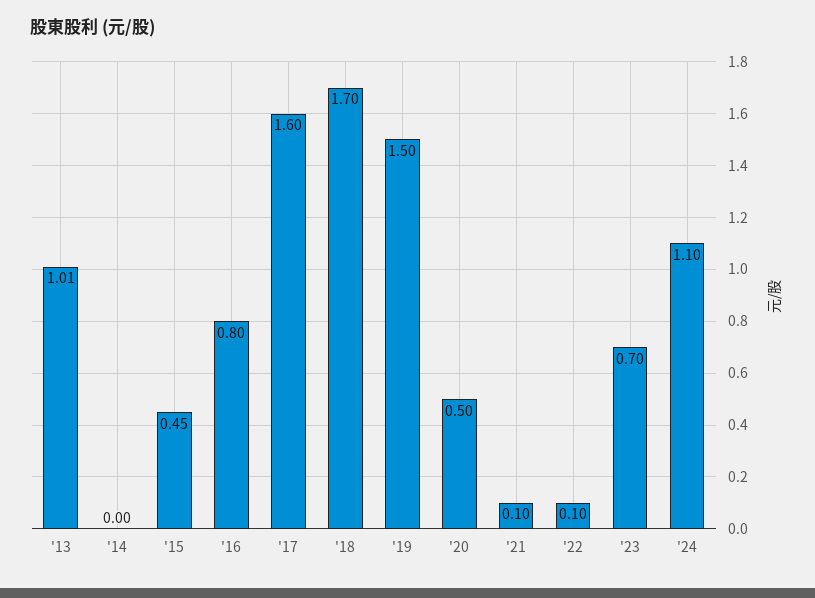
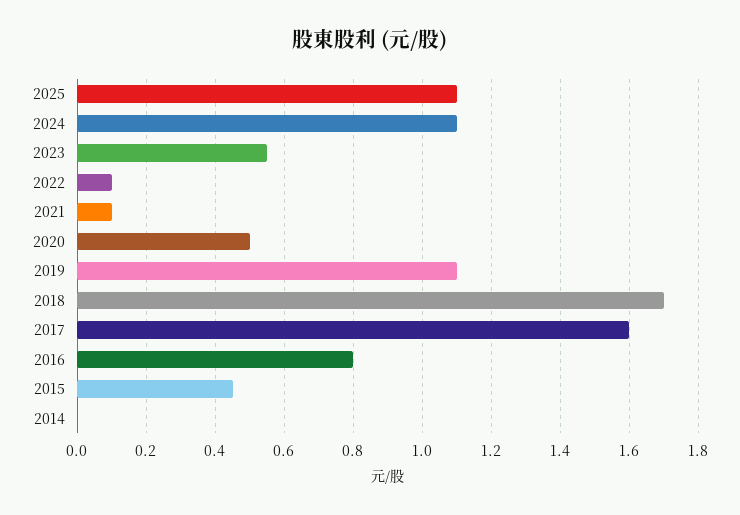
'13: 1.01 -> none
'19: 1.5 -> 1.1
'23: 0.7 -> 0.55
2025: none -> 1.1

